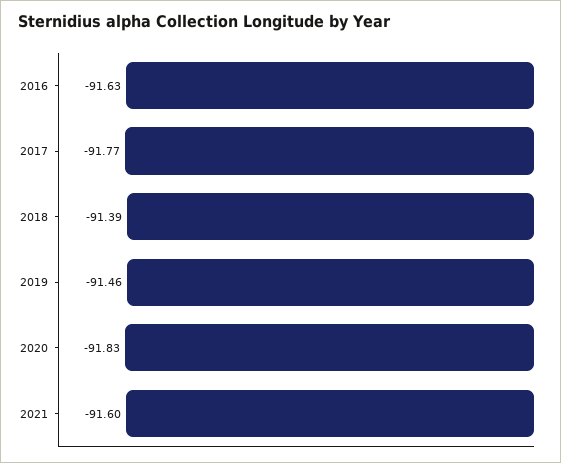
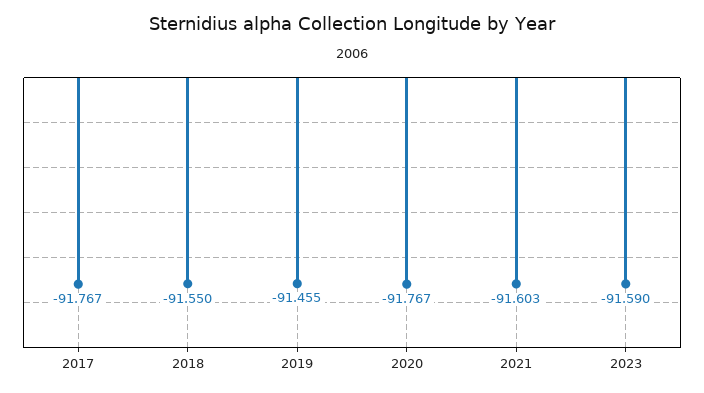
2016: -91.63 -> none
2018: -91.39 -> -91.55
2020: -91.83 -> -91.767
2023: none -> -91.59

